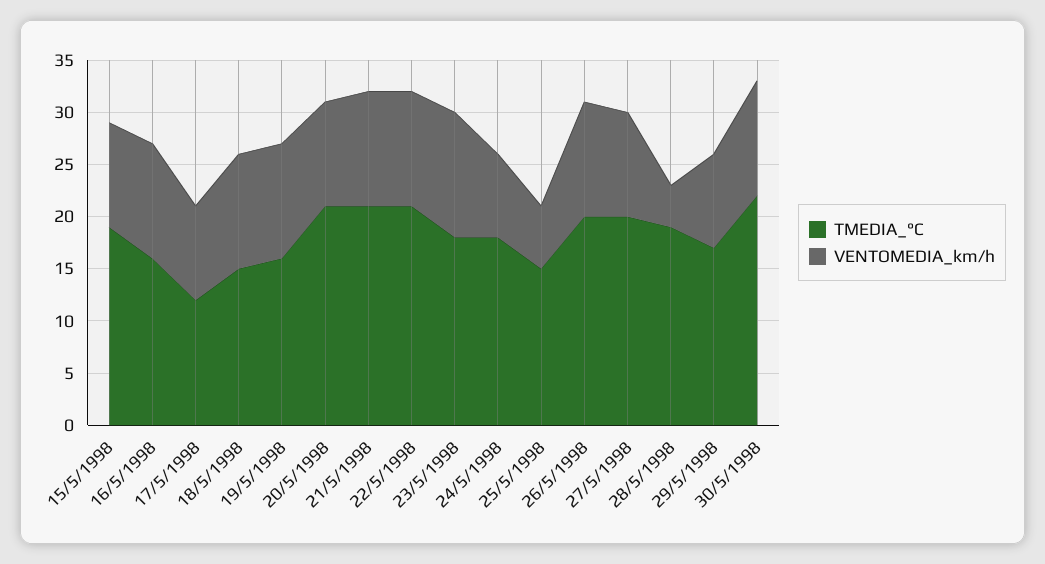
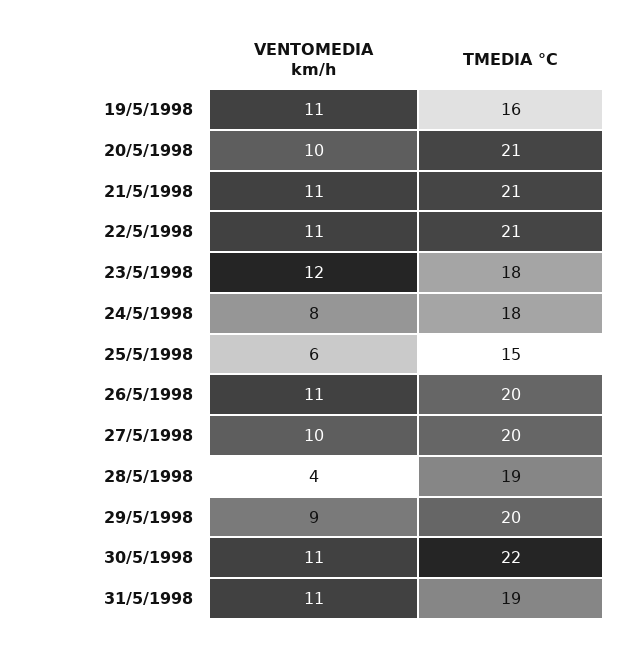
TMEDIA_°C, 15/5/1998: 19 -> none
VENTOMEDIA_km/h, 15/5/1998: 10 -> none
TMEDIA_°C, 16/5/1998: 16 -> none
VENTOMEDIA_km/h, 16/5/1998: 11 -> none
TMEDIA_°C, 17/5/1998: 12 -> none
VENTOMEDIA_km/h, 17/5/1998: 9 -> none
TMEDIA_°C, 18/5/1998: 15 -> none
VENTOMEDIA_km/h, 18/5/1998: 11 -> none
TMEDIA_°C, 29/5/1998: 17 -> 20
VENTOMEDIA_km/h, 31/5/1998: none -> 11
TMEDIA_°C, 31/5/1998: none -> 19

